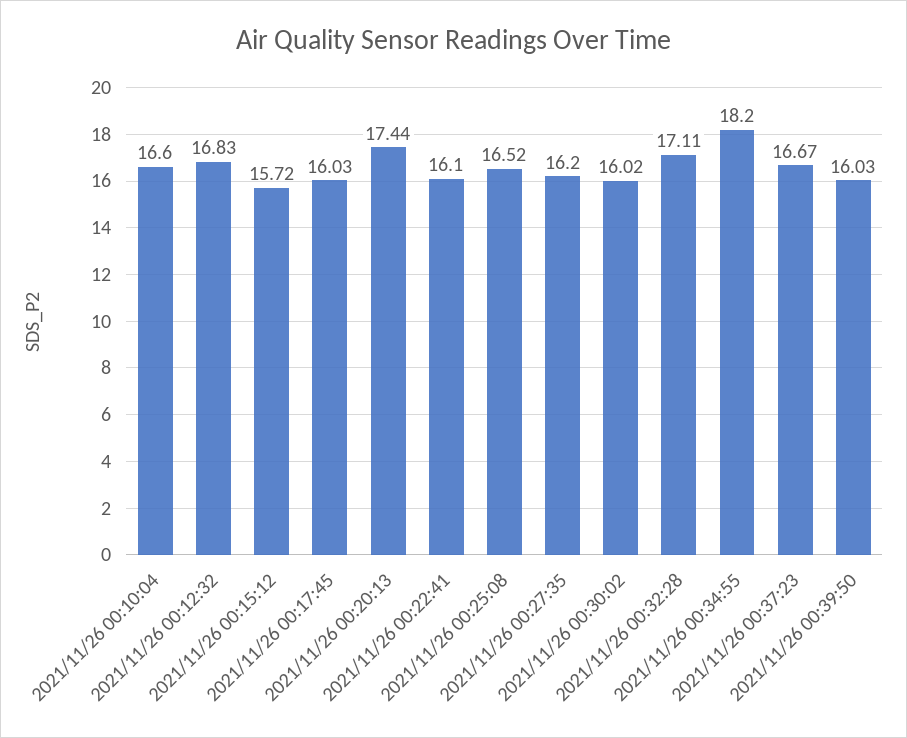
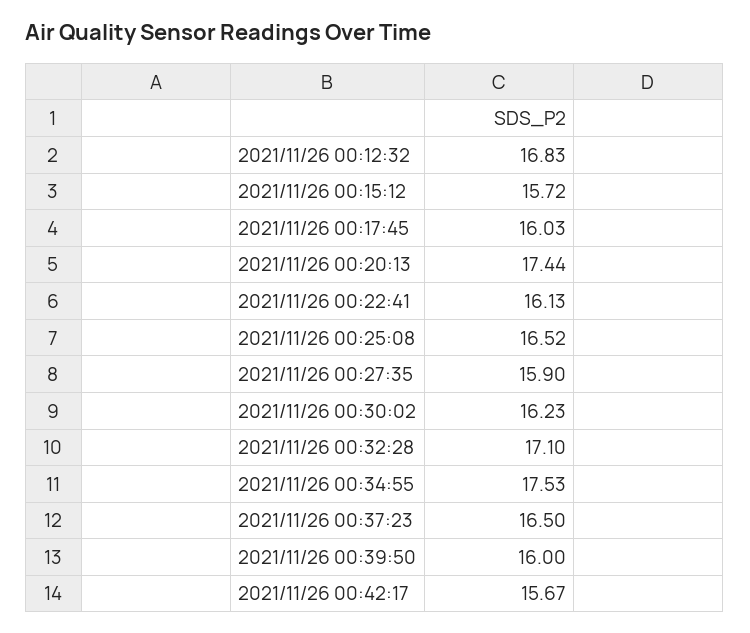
2021/11/26 00:10:04: 16.6 -> none
2021/11/26 00:22:41: 16.1 -> 16.13
2021/11/26 00:27:35: 16.2 -> 15.9
2021/11/26 00:30:02: 16.02 -> 16.23
2021/11/26 00:32:28: 17.11 -> 17.1
2021/11/26 00:34:55: 18.2 -> 17.53
2021/11/26 00:37:23: 16.67 -> 16.5
2021/11/26 00:39:50: 16.03 -> 16
2021/11/26 00:42:17: none -> 15.67

